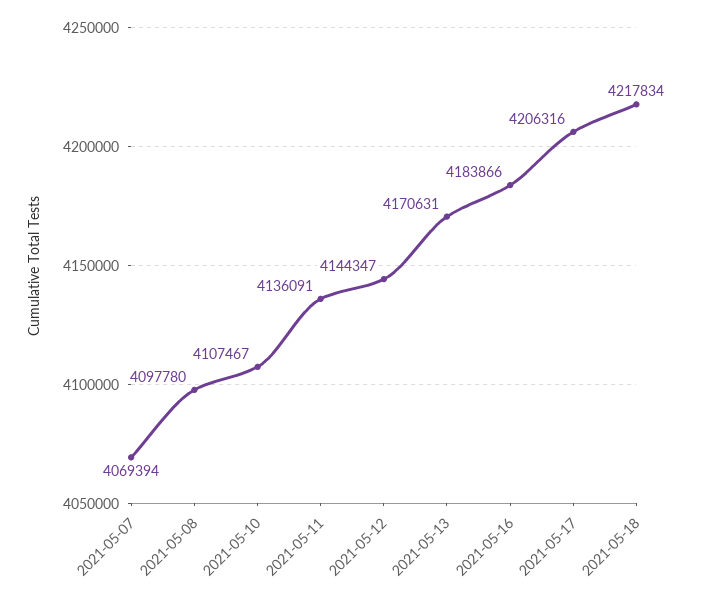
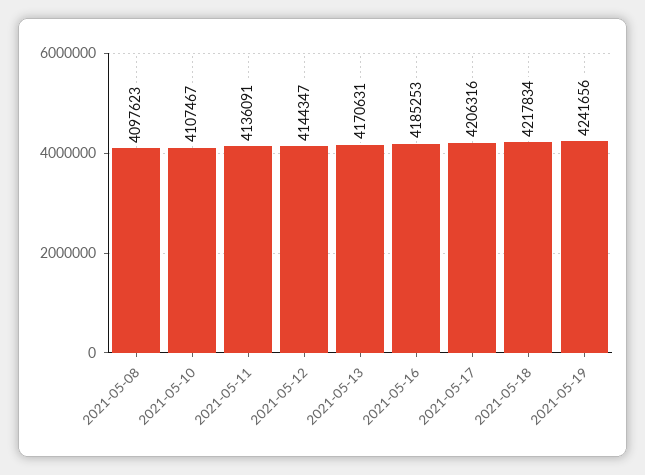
2021-05-07: 4069394 -> none
2021-05-08: 4097780 -> 4097623
2021-05-16: 4183866 -> 4185253
2021-05-19: none -> 4241656

